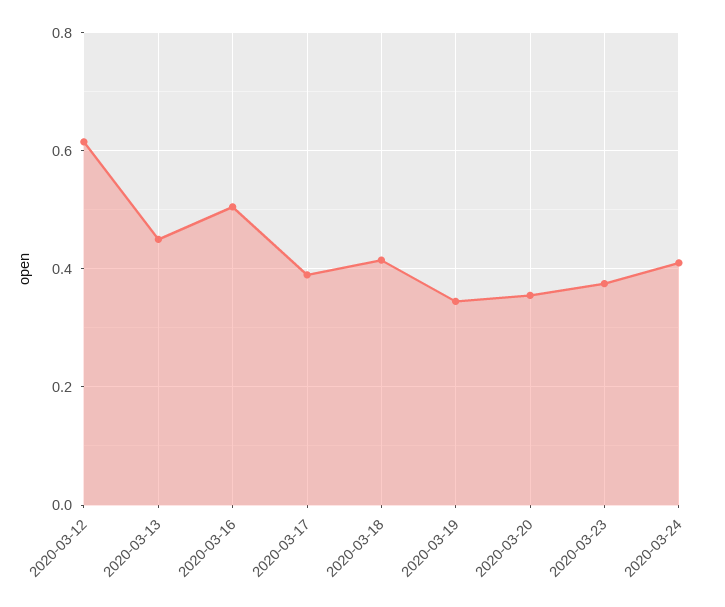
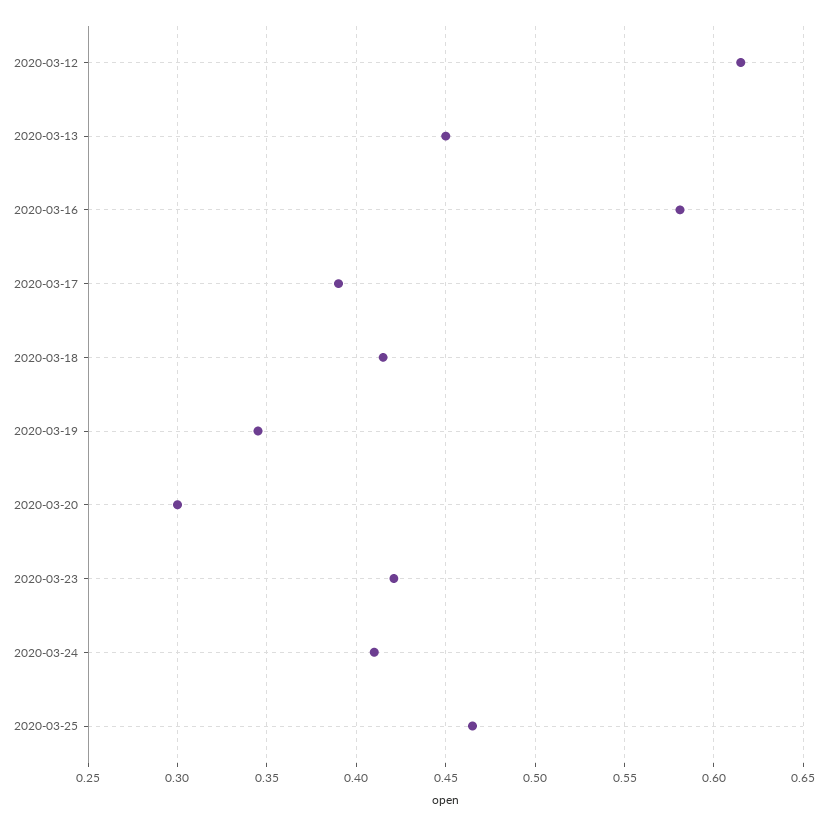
2020-03-16: 0.5 -> 0.58
2020-03-20: 0.36 -> 0.3
2020-03-23: 0.38 -> 0.42
2020-03-25: none -> 0.465

